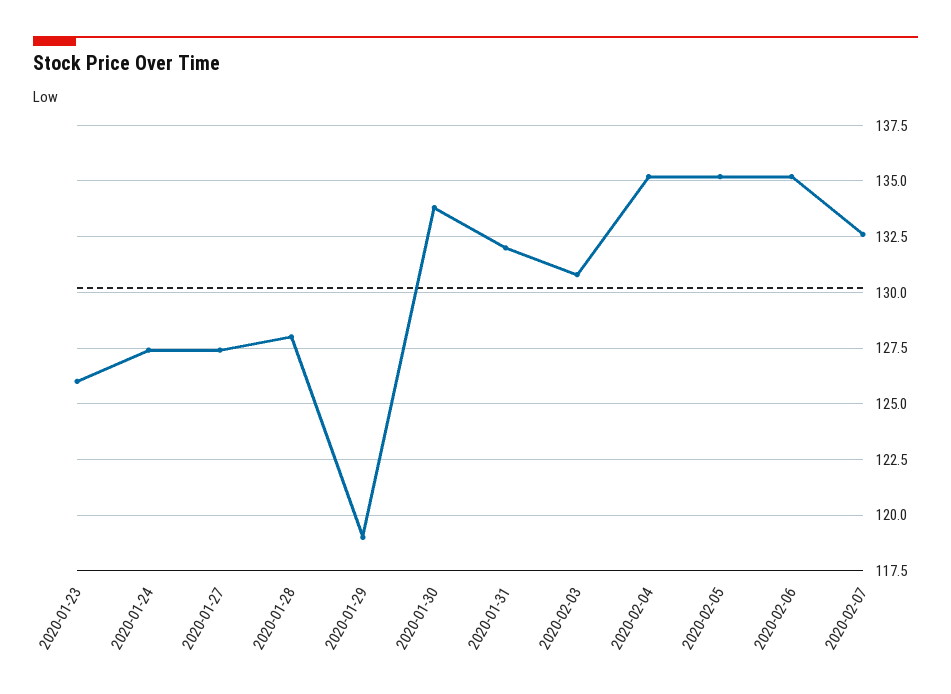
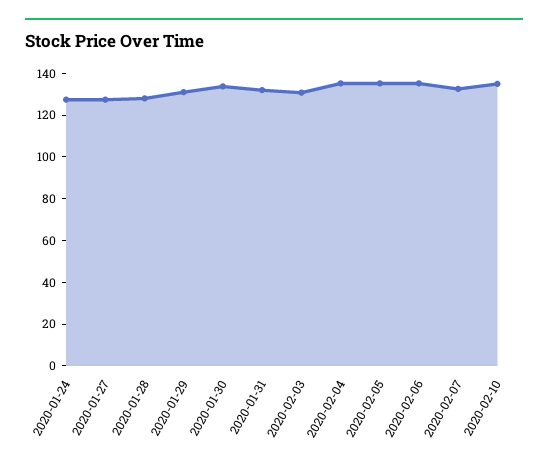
2020-01-23: 126 -> none
2020-01-29: 119 -> 130
2020-02-10: none -> 135

